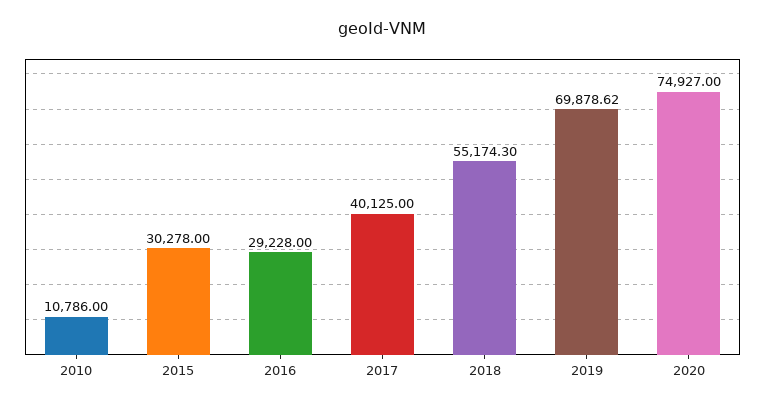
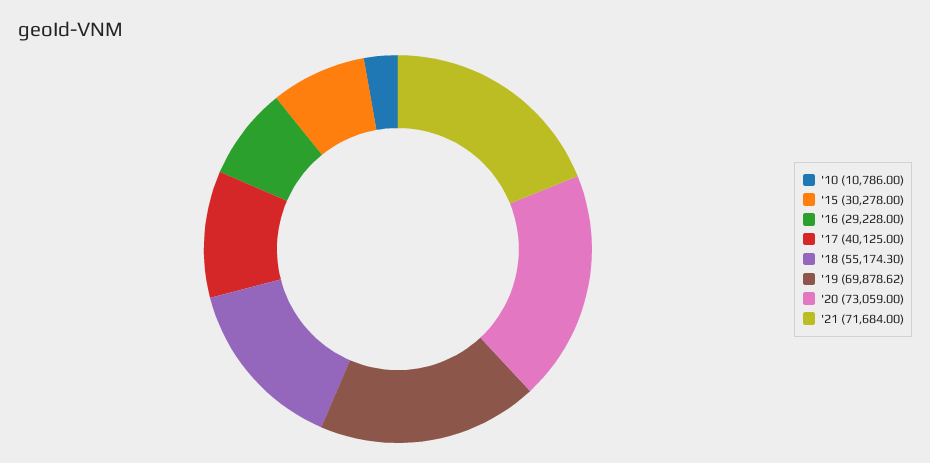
2020: 74927 -> 73059
'21: none -> 71684

